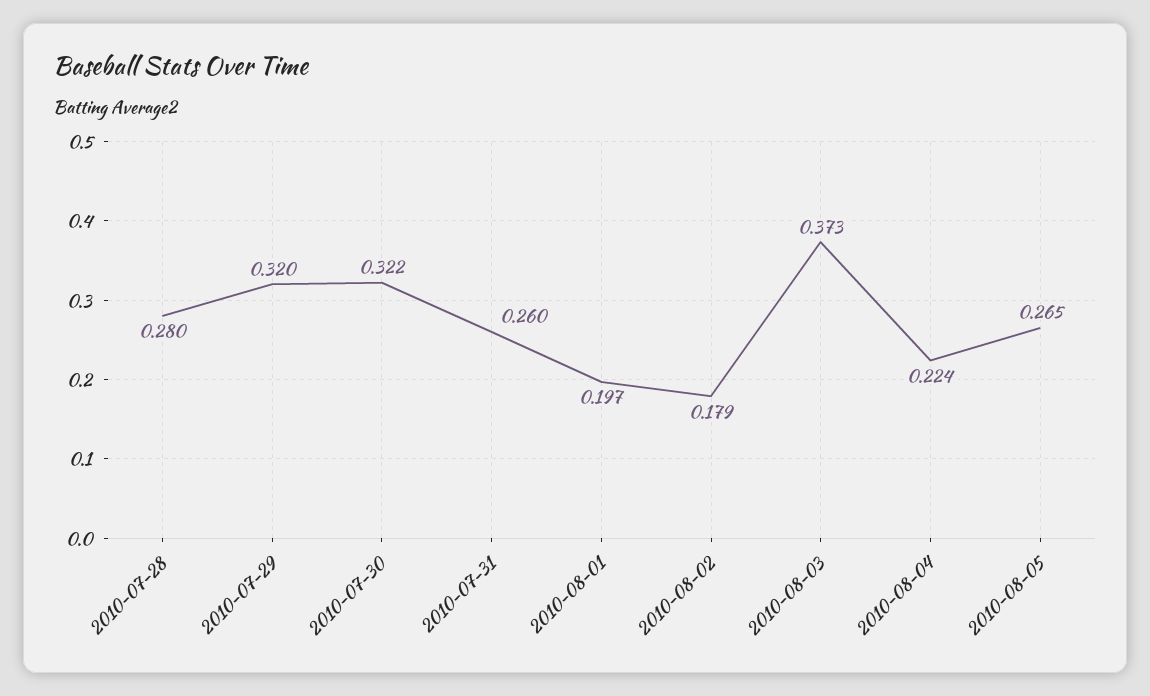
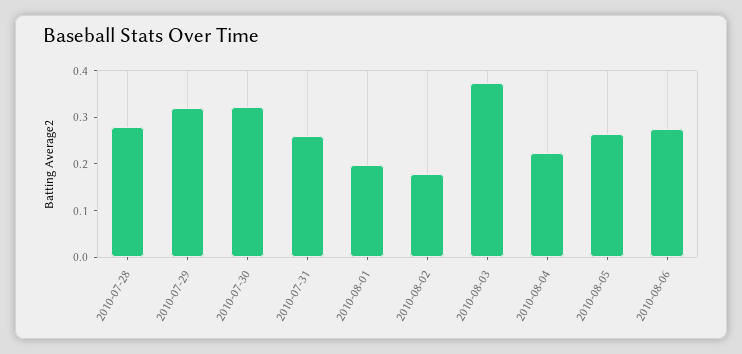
2010-08-06: none -> 0.28

